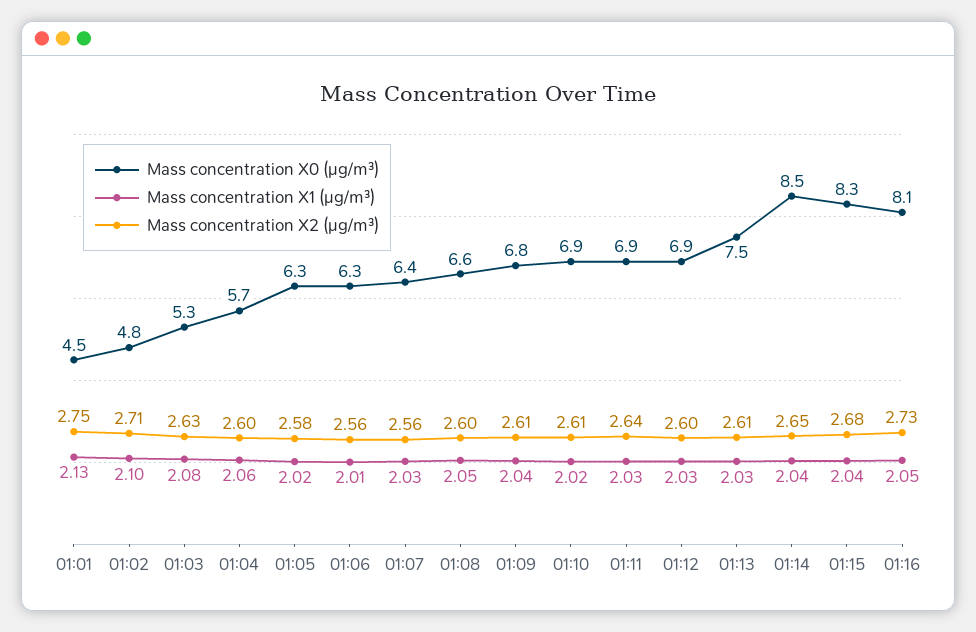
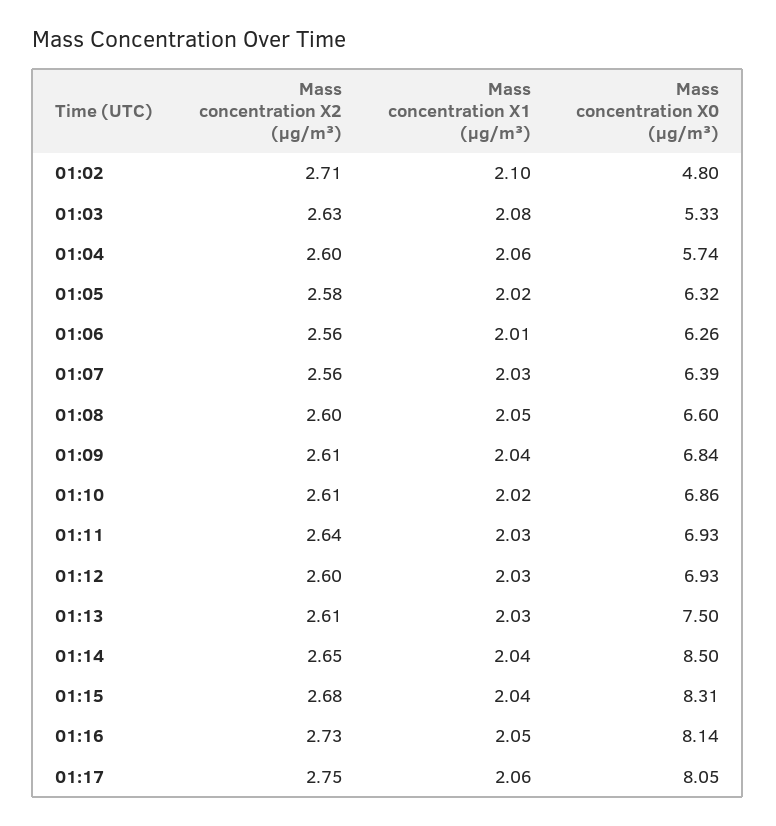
Mass concentration X0 (μg/m³), 01:01: 4.5 -> none
Mass concentration X1 (μg/m³), 01:01: 2.13 -> none
Mass concentration X2 (μg/m³), 01:01: 2.75 -> none
Mass concentration X2 (μg/m³), 01:17: none -> 2.75
Mass concentration X1 (μg/m³), 01:17: none -> 2.06
Mass concentration X0 (μg/m³), 01:17: none -> 8.05

